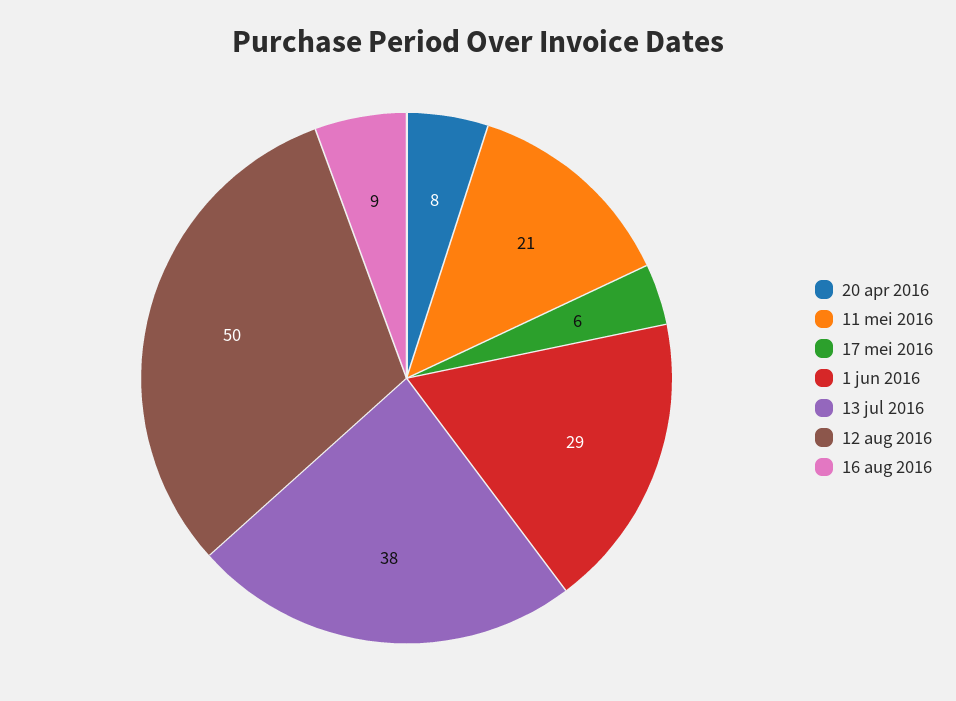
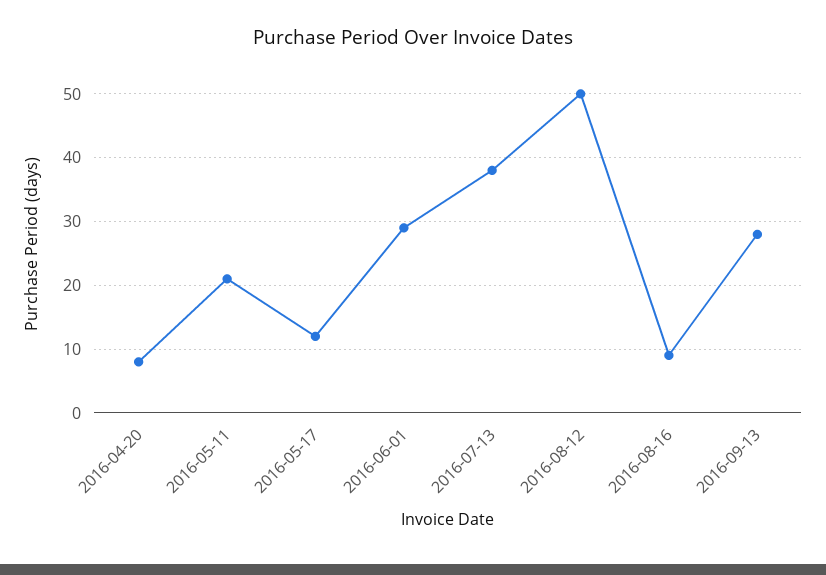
17 mei 2016: 6 -> 12
2016-09-13: none -> 28

